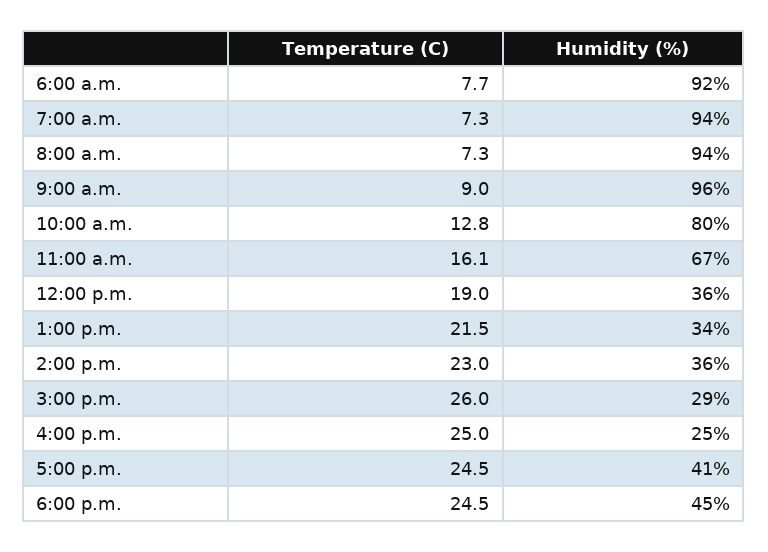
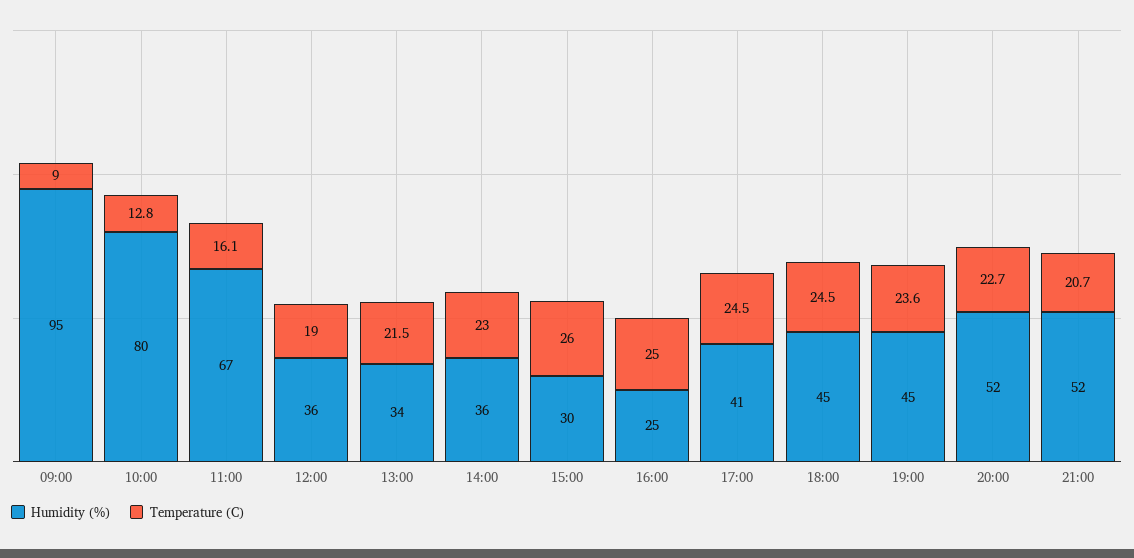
Temperature (C), 6:00 a.m.: 7.7 -> none
Humidity (%), 6:00 a.m.: 92 -> none
Temperature (C), 7:00 a.m.: 7.3 -> none
Humidity (%), 7:00 a.m.: 94 -> none
Temperature (C), 8:00 a.m.: 7.3 -> none
Humidity (%), 8:00 a.m.: 94 -> none
Humidity (%), 9:00 a.m.: 96 -> 95
Humidity (%), 3:00 p.m.: 29 -> 30
Humidity (%), 19:00: none -> 45
Temperature (C), 19:00: none -> 23.6
Humidity (%), 20:00: none -> 52
Temperature (C), 20:00: none -> 22.7
Humidity (%), 21:00: none -> 52
Temperature (C), 21:00: none -> 20.7

